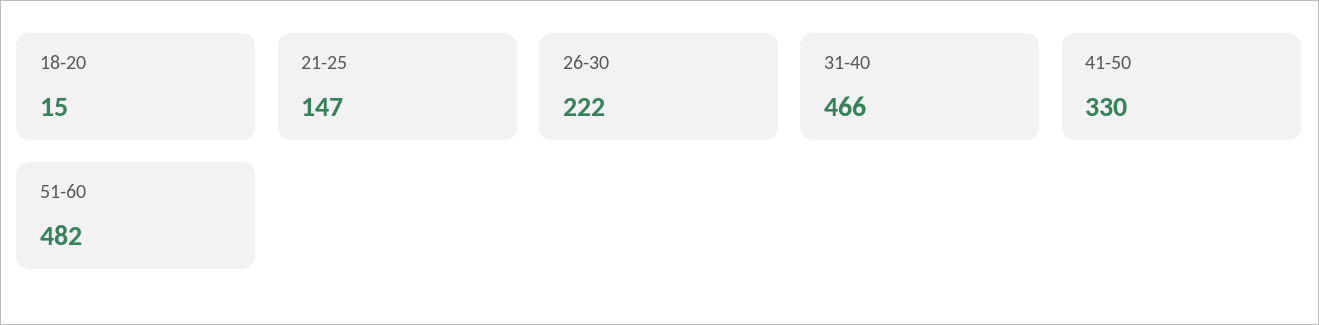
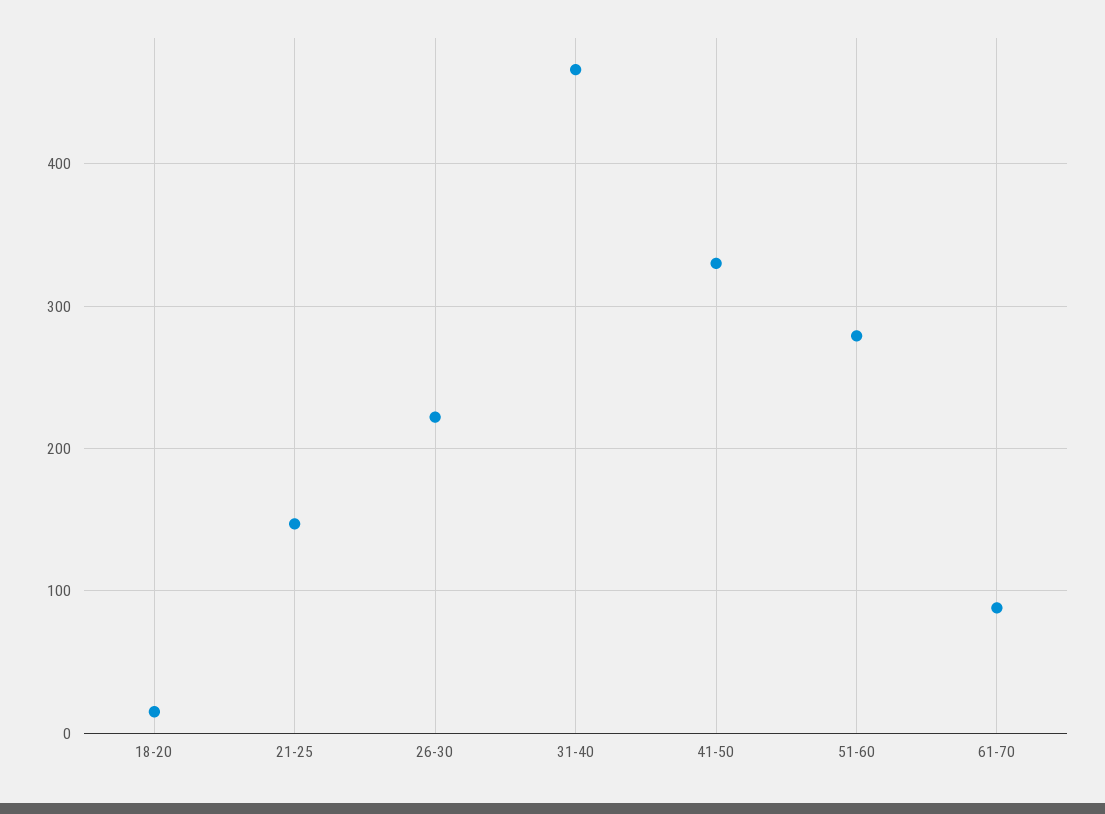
51-60: 482 -> 280
61-70: none -> 90

